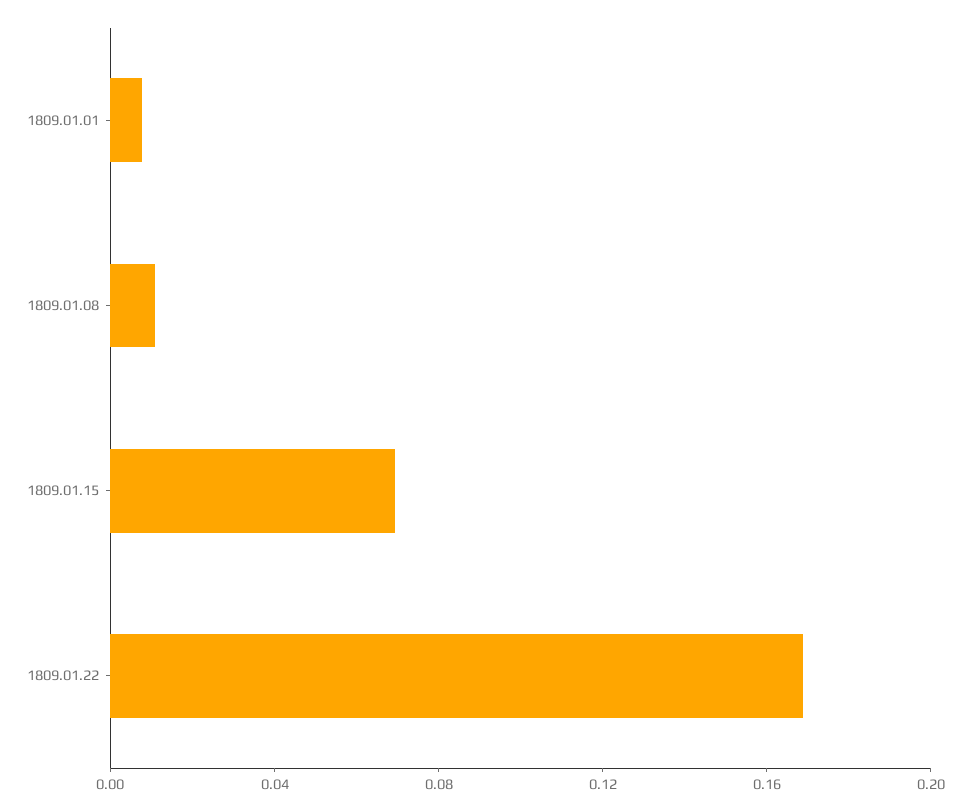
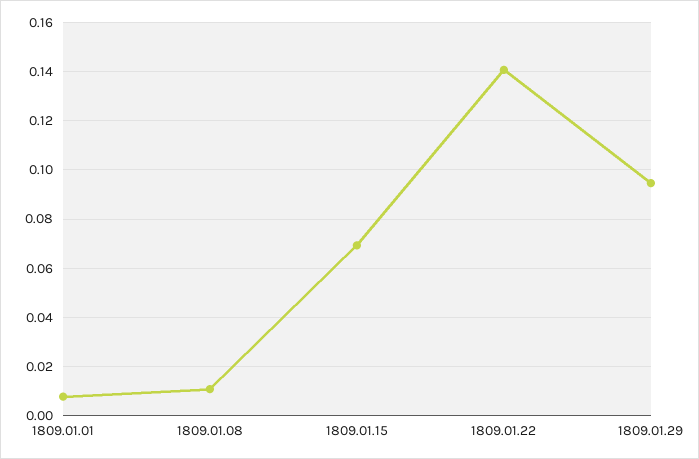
1809.01.22: 0.17 -> 0.14
1809.01.29: none -> 0.095

